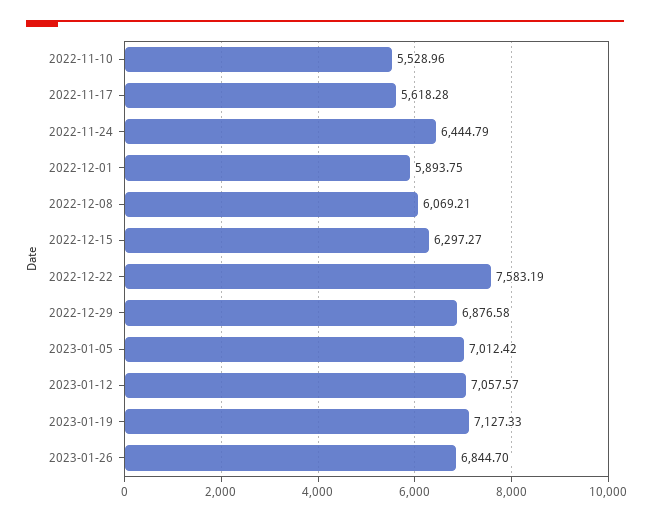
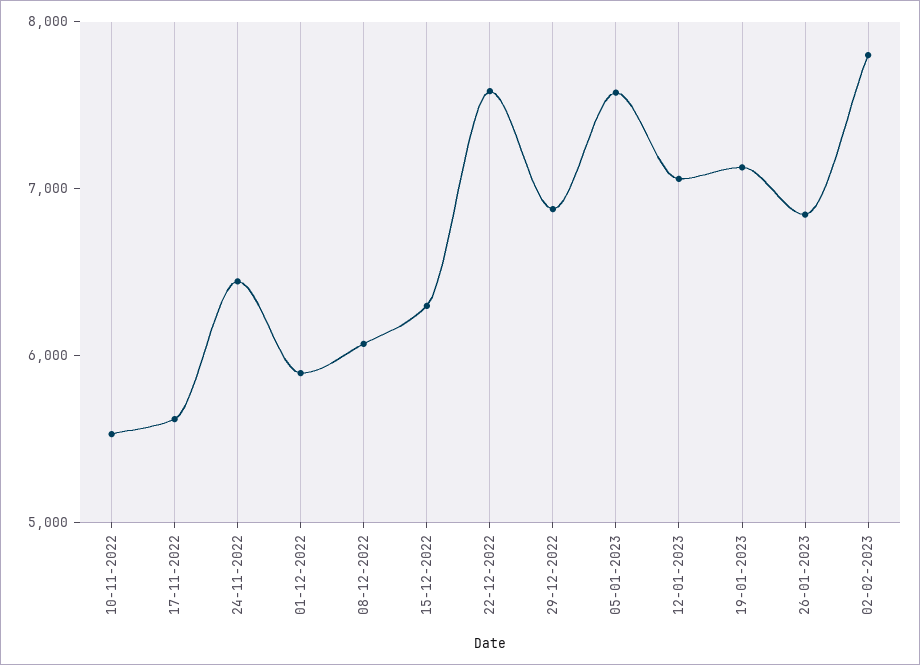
2023-01-05: 7012.42 -> 7600
02-02-2023: none -> 7800

